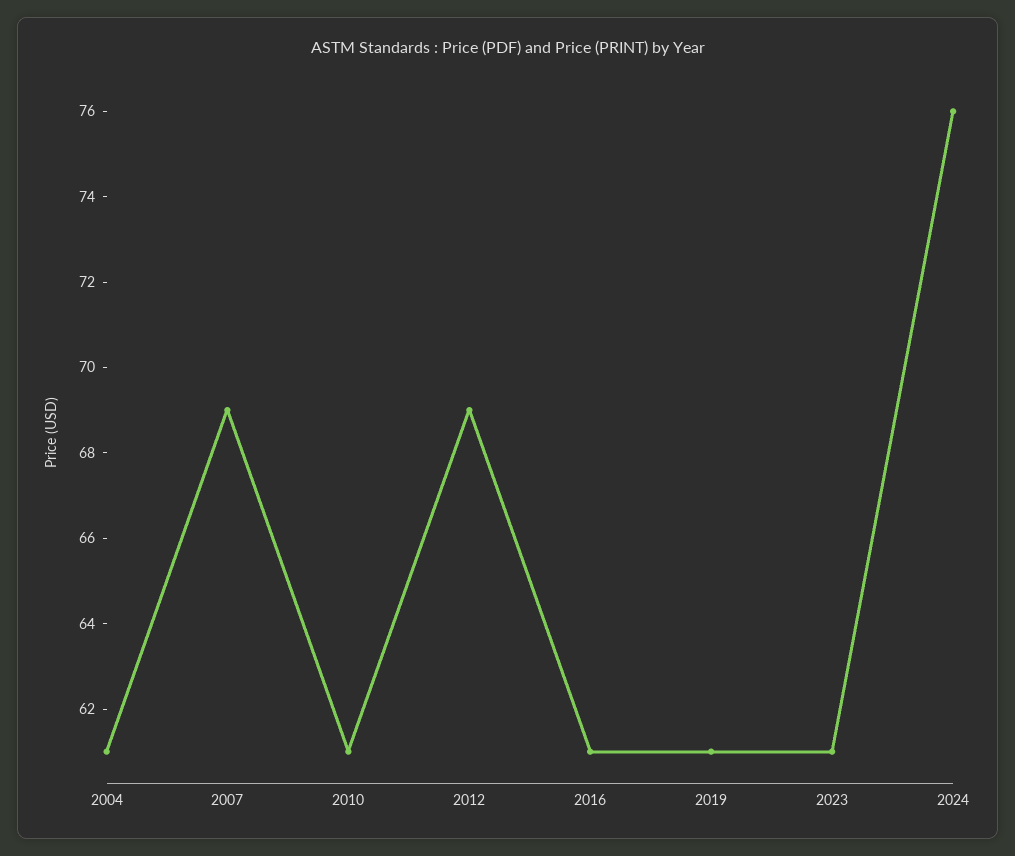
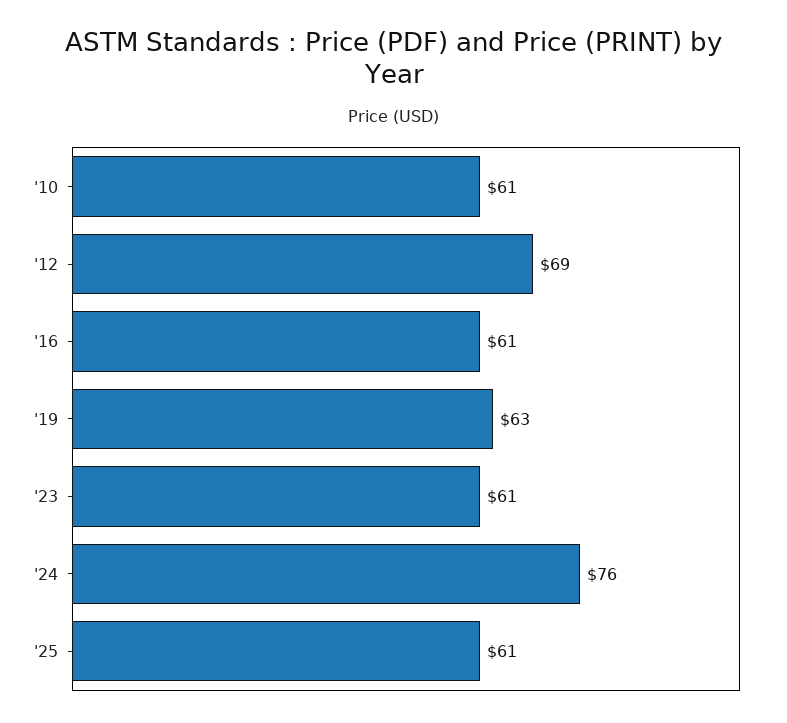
2004: 61 -> none
2007: 69 -> none
2019: 61 -> 63
'25: none -> 61

